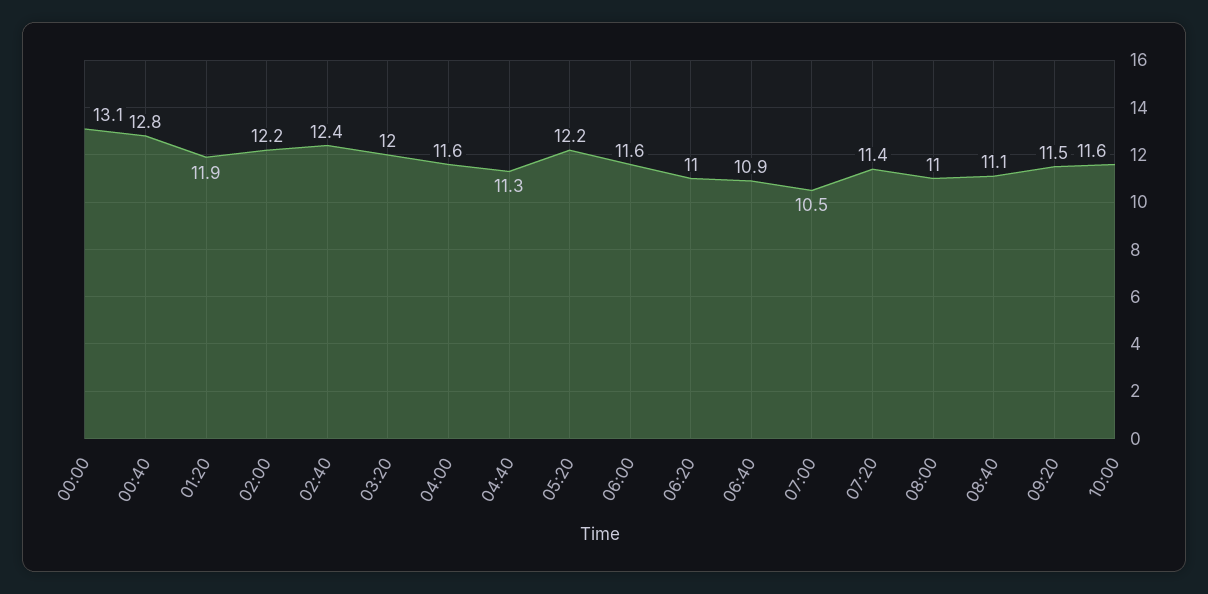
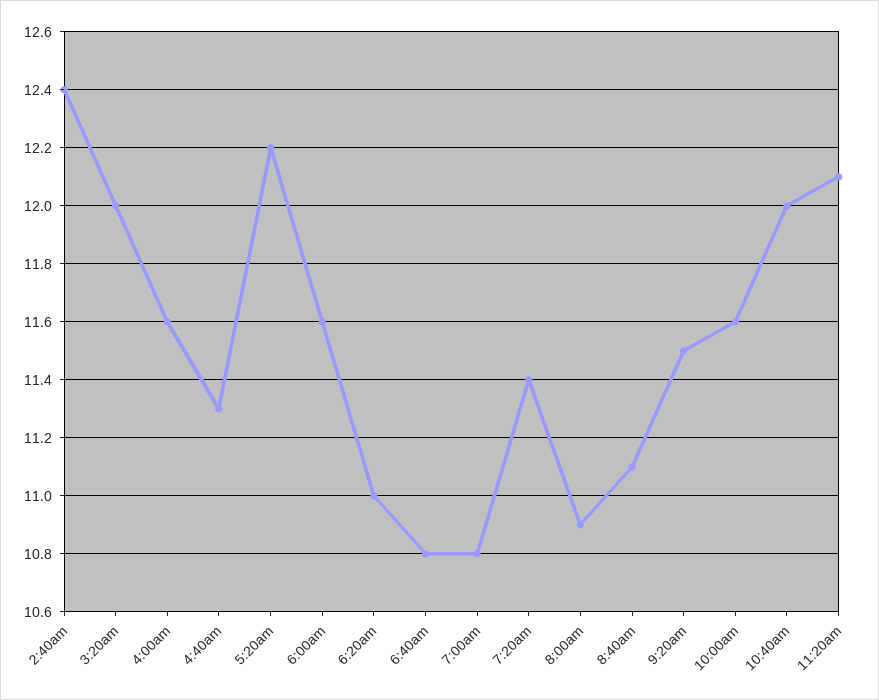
00:00: 13.1 -> none
00:40: 12.8 -> none
01:20: 11.9 -> none
02:00: 12.2 -> none
06:40: 10.9 -> 10.8
07:00: 10.5 -> 10.8
08:00: 11 -> 10.9
10:40am: none -> 12
11:20am: none -> 12.1

